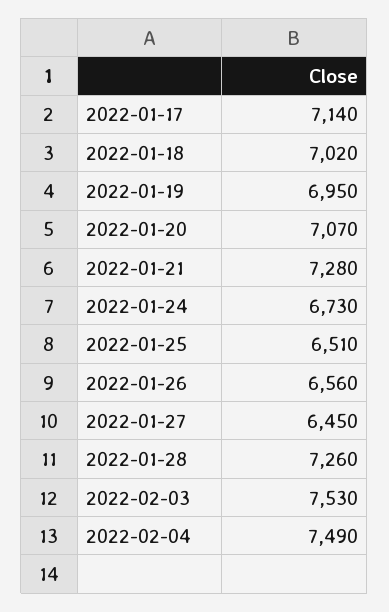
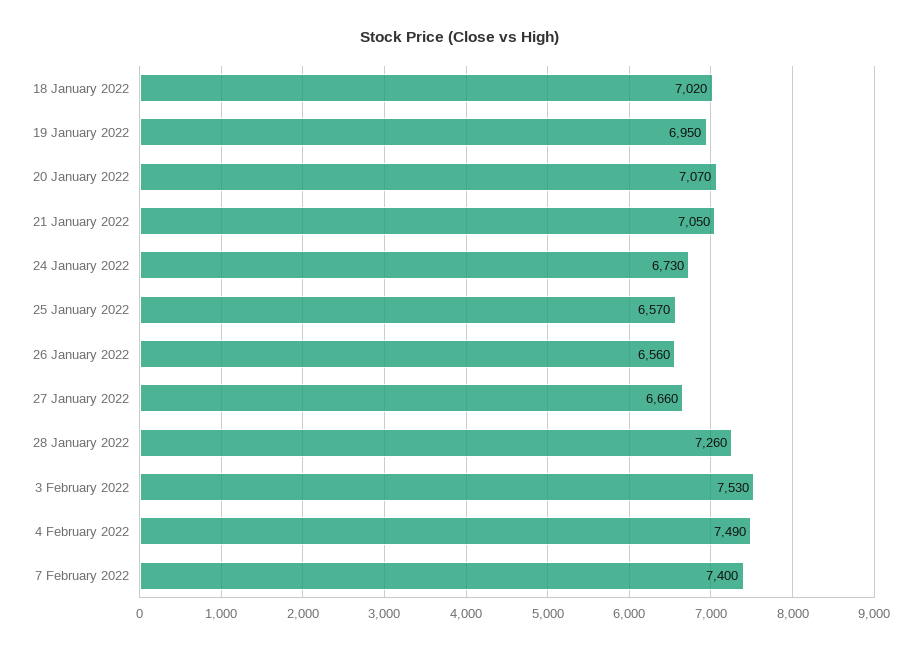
2022-01-17: 7140 -> none
2022-01-21: 7280 -> 7050
2022-01-25: 6510 -> 6570
2022-01-27: 6450 -> 6660
7 February 2022: none -> 7400

